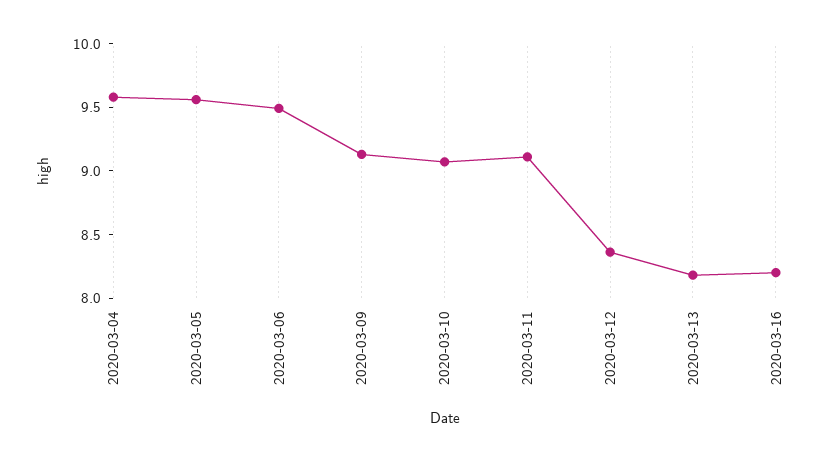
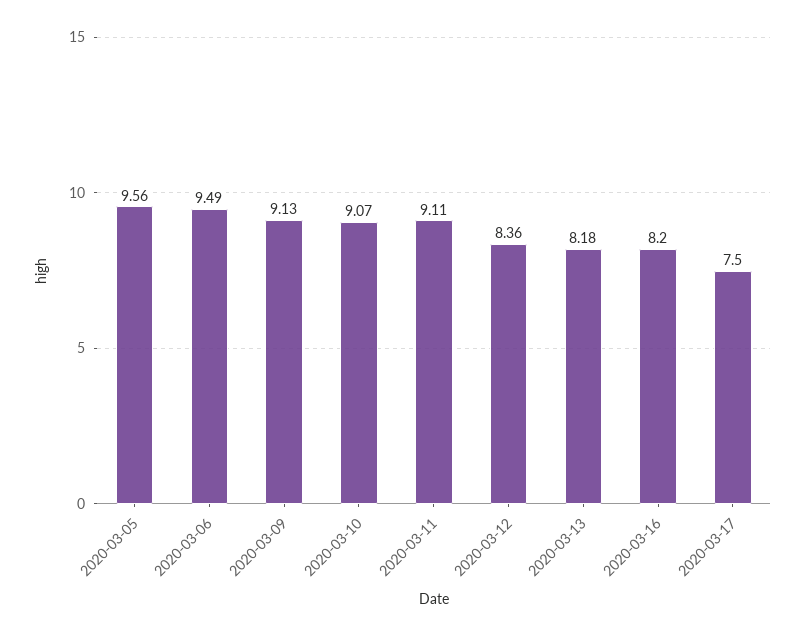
2020-03-04: 9.6 -> none
2020-03-17: none -> 7.5

